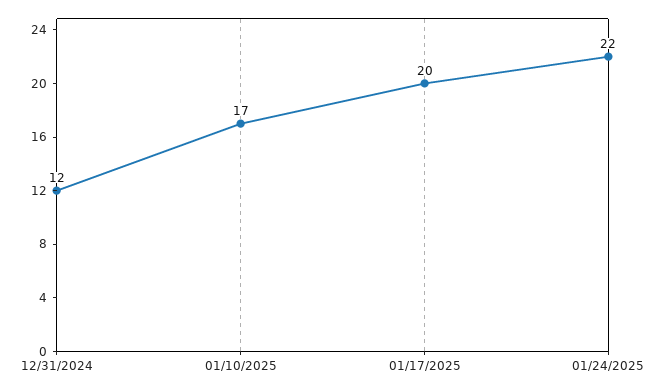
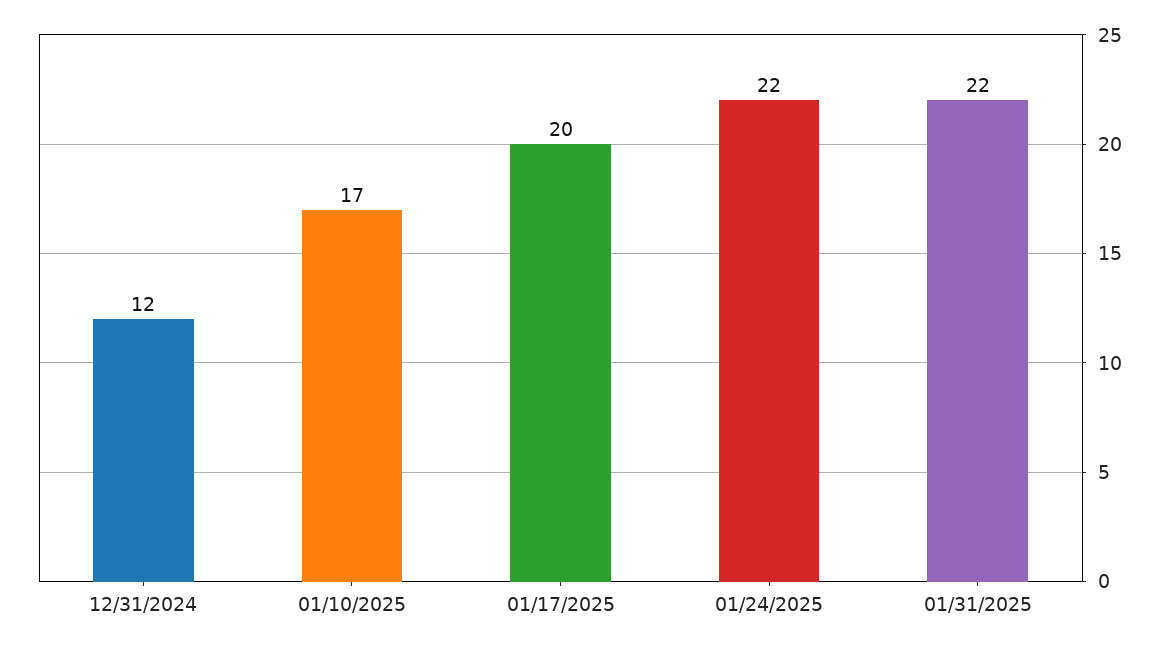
01/31/2025: none -> 22

